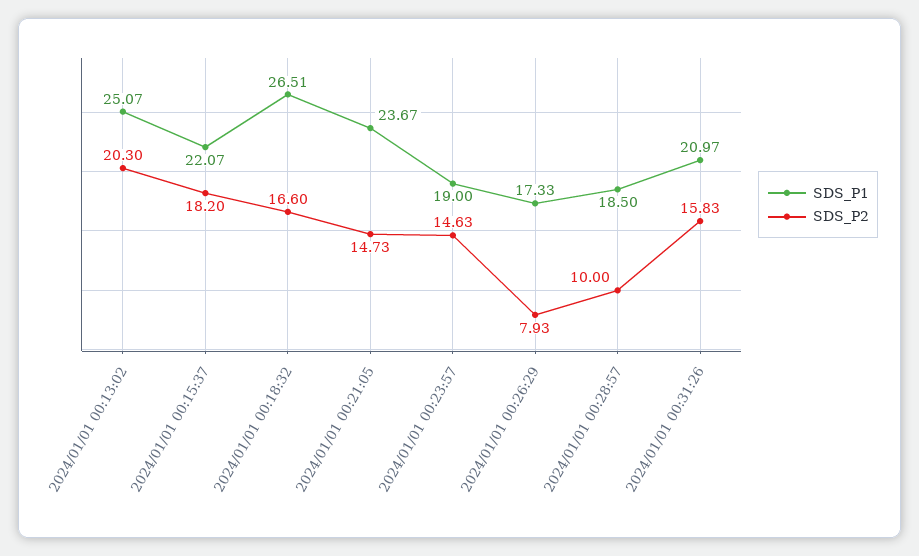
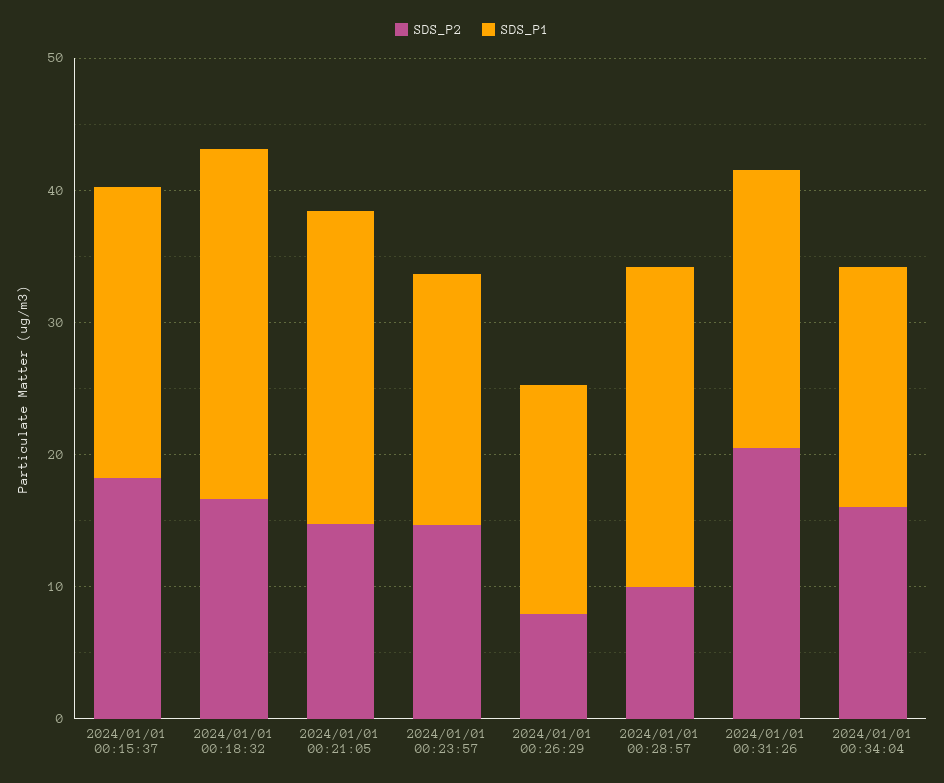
SDS_P1, 2024/01/01 00:13:02: 25.07 -> none
SDS_P2, 2024/01/01 00:13:02: 20.3 -> none
SDS_P1, 2024/01/01 00:28:57: 18.5 -> 24
SDS_P2, 2024/01/01 00:31:26: 15.83 -> 20
SDS_P2, 2024/01/01 00:34:04: none -> 16
SDS_P1, 2024/01/01 00:34:04: none -> 18

